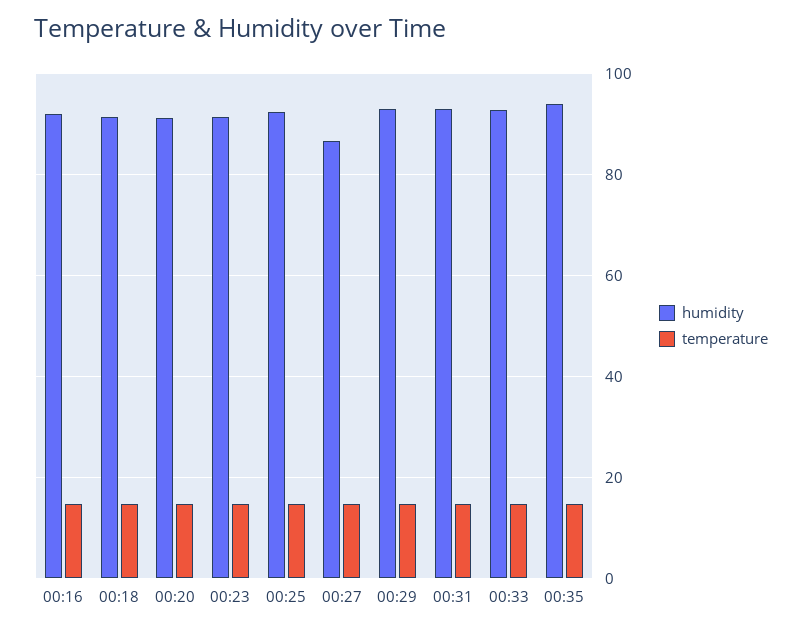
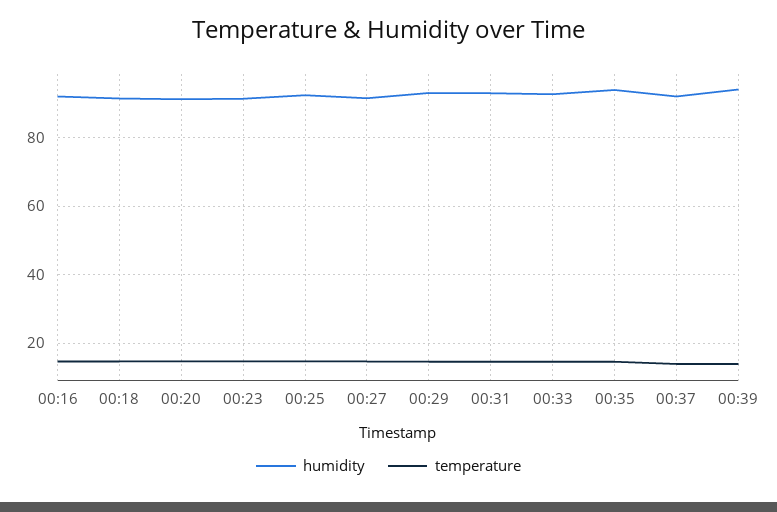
humidity, 00:27: 86 -> 92
humidity, 00:37: none -> 92
temperature, 00:37: none -> 14
humidity, 00:39: none -> 94
temperature, 00:39: none -> 14

